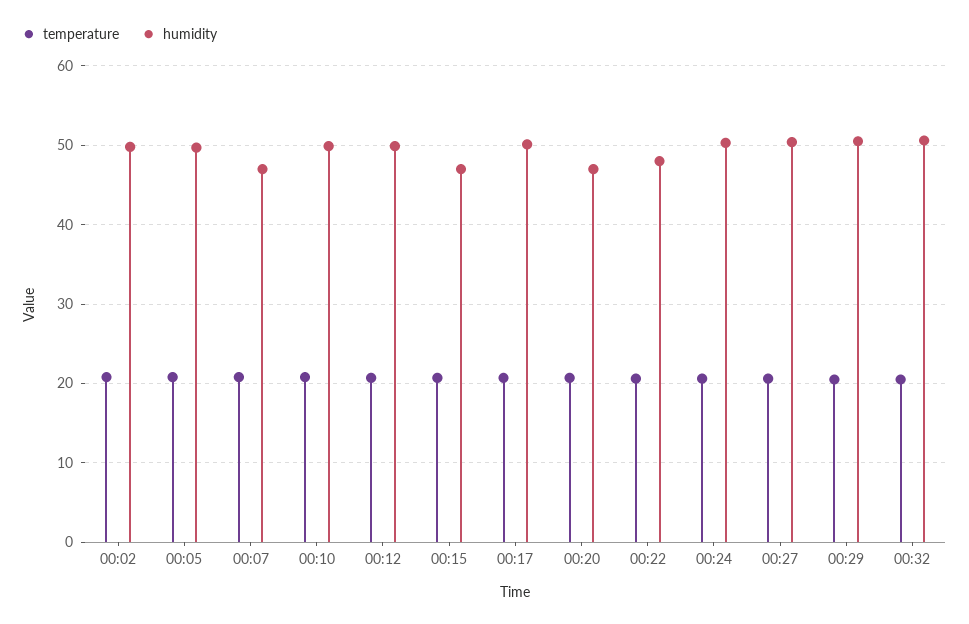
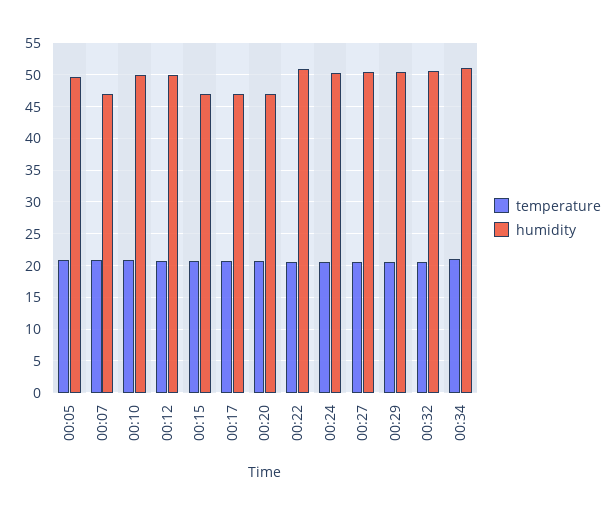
temperature, 00:02: 21 -> none
humidity, 00:02: 50 -> none
humidity, 00:17: 50 -> 47
humidity, 00:22: 48 -> 51
temperature, 00:34: none -> 21
humidity, 00:34: none -> 51

